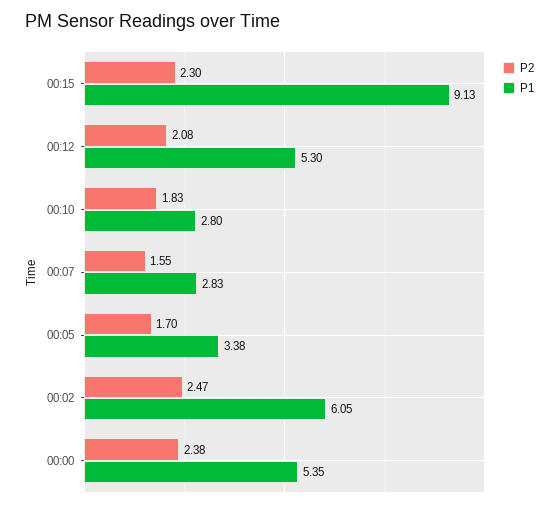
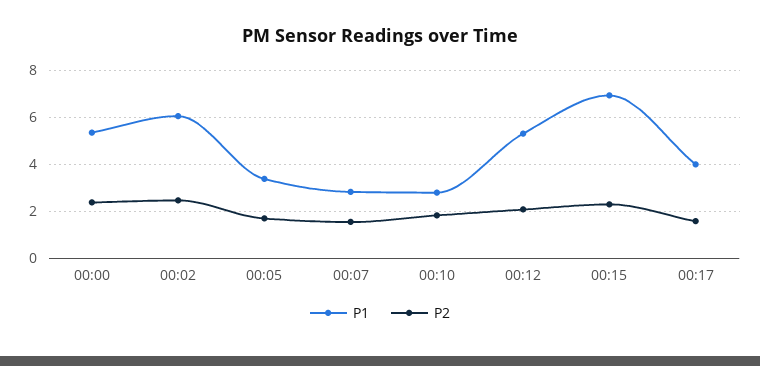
P1, 00:15: 9.13 -> 7
P1, 00:17: none -> 4
P2, 00:17: none -> 1.5

